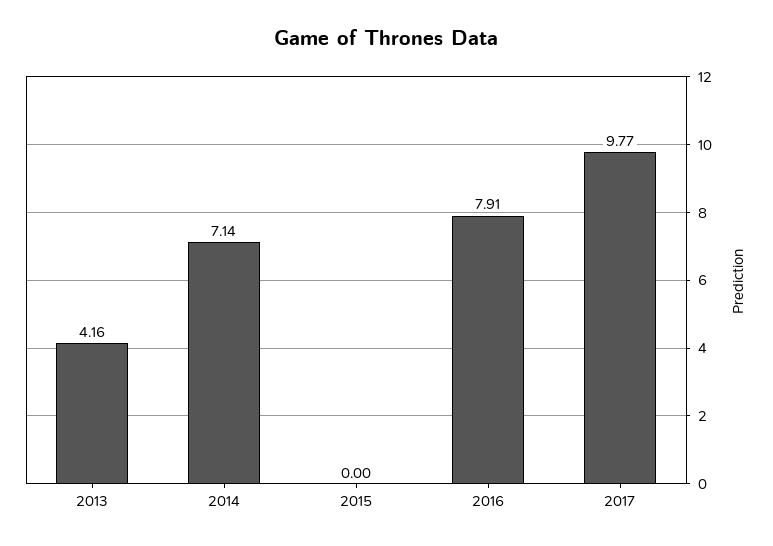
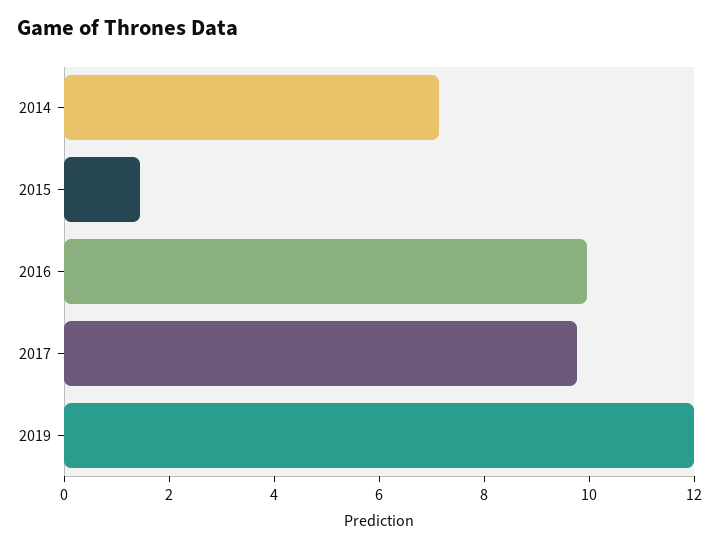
2013: 4.16 -> none
2015: 0 -> 1.5
2016: 7.91 -> 10
2019: none -> 12

